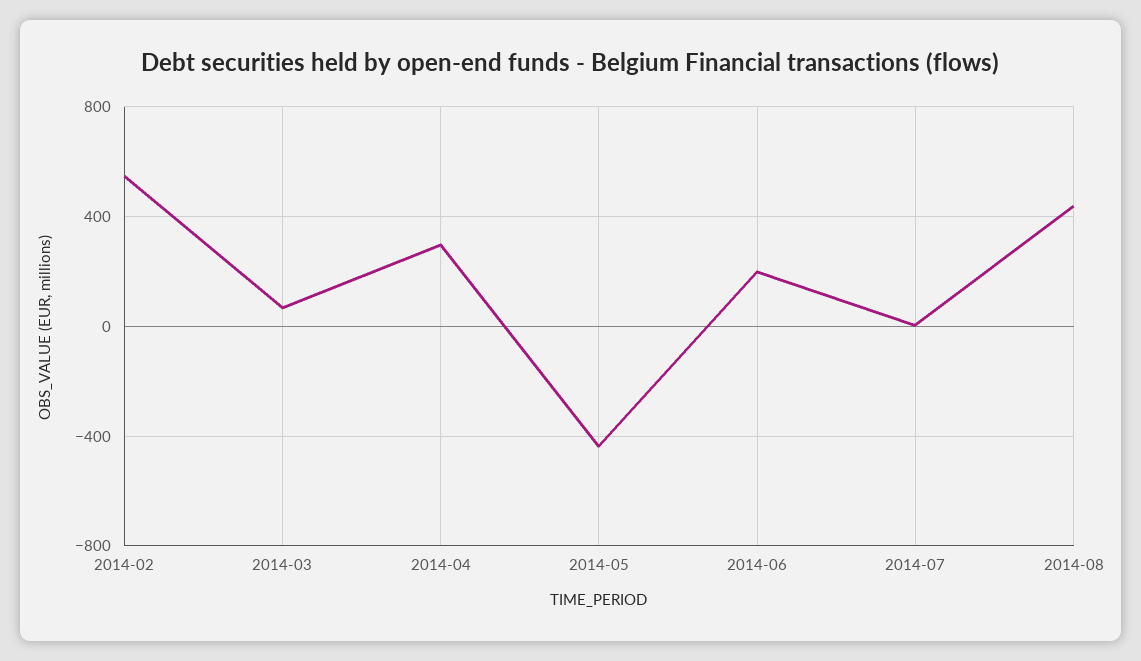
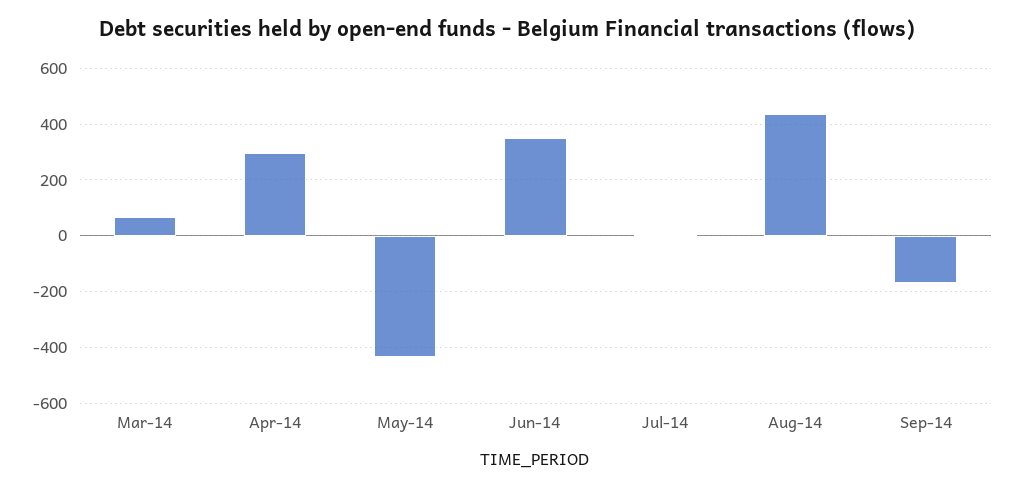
2014-02: 550 -> none
2014-06: 200 -> 350
Sep-14: none -> -175

